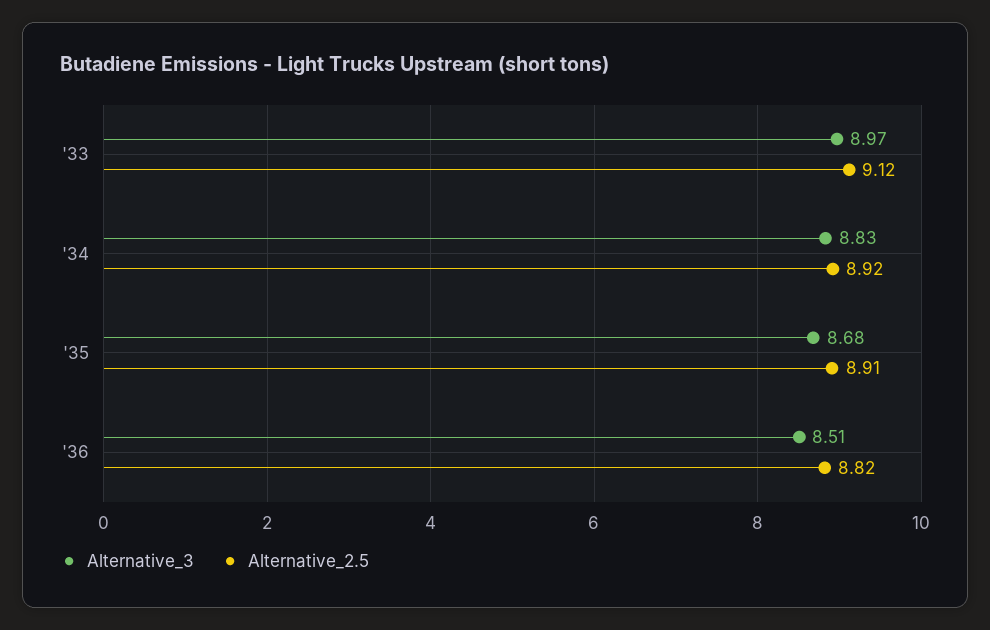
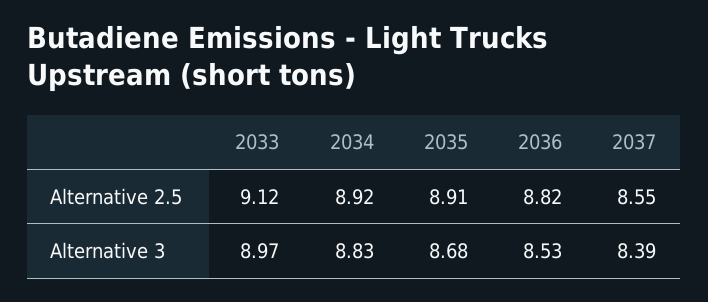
Alternative_3, '36: 8.51 -> 8.53
Alternative_2.5, 2037: none -> 8.55
Alternative_3, 2037: none -> 8.39

